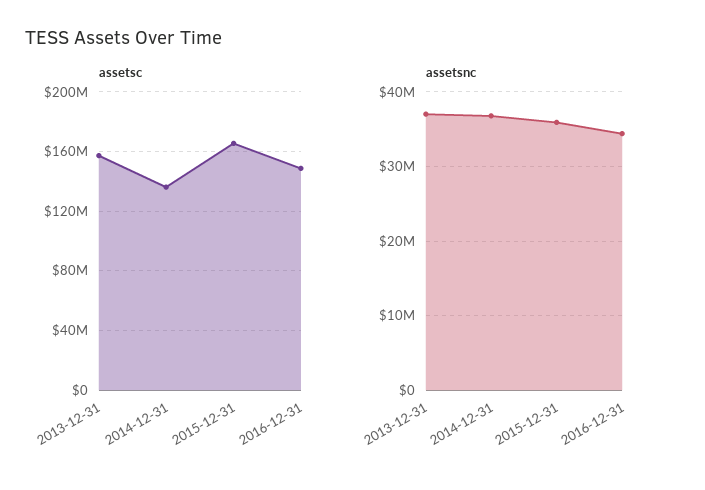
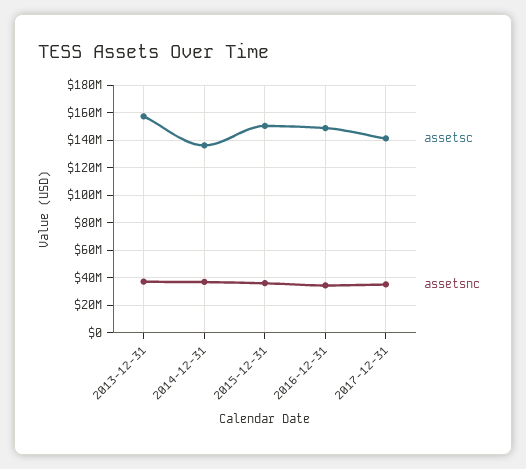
assetsc, 2015-12-31: 165000000 -> 150000000
assetsc, 2017-12-31: none -> 140000000
assetsnc, 2017-12-31: none -> 35000000

